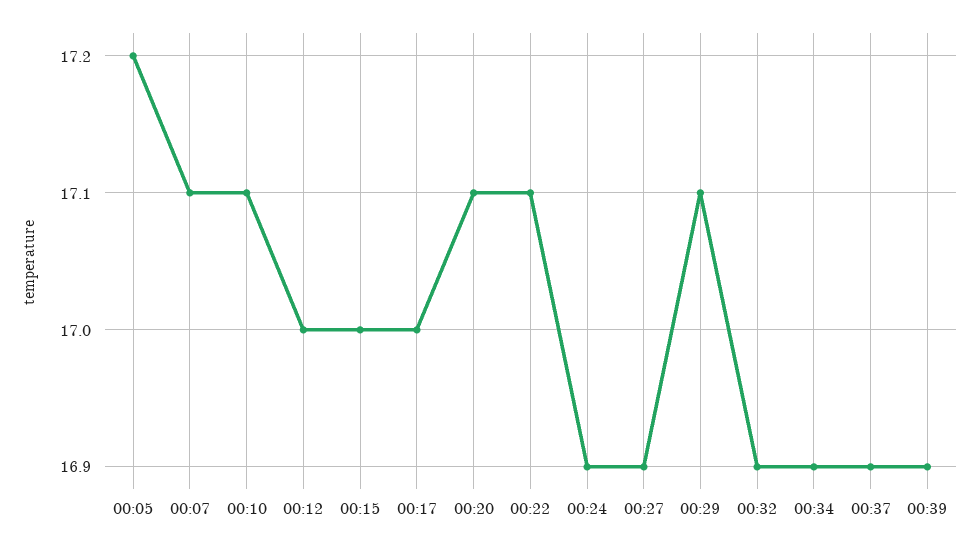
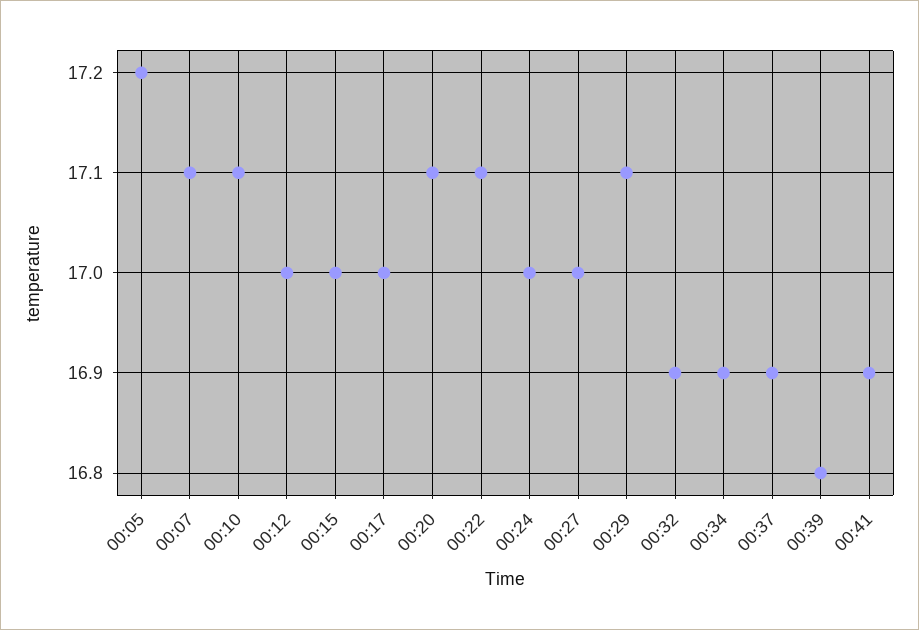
00:24: 16.9 -> 17
00:27: 16.9 -> 17
00:39: 16.9 -> 16.8
00:41: none -> 16.9

